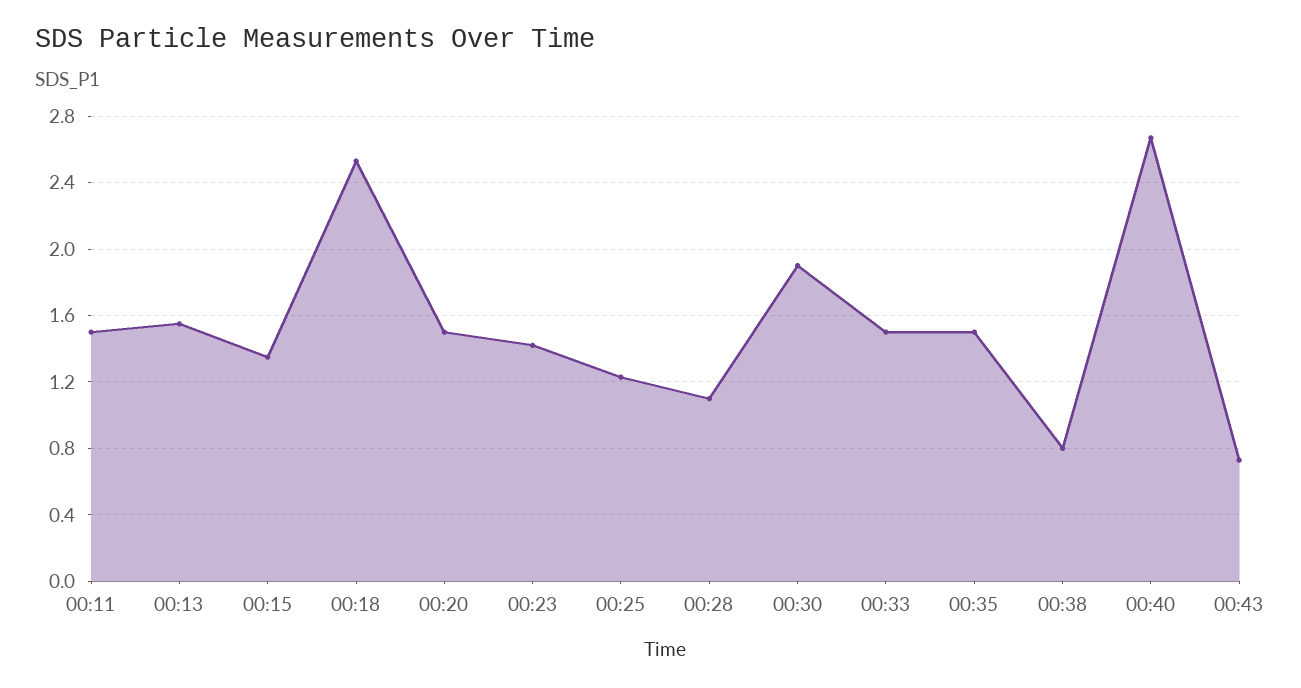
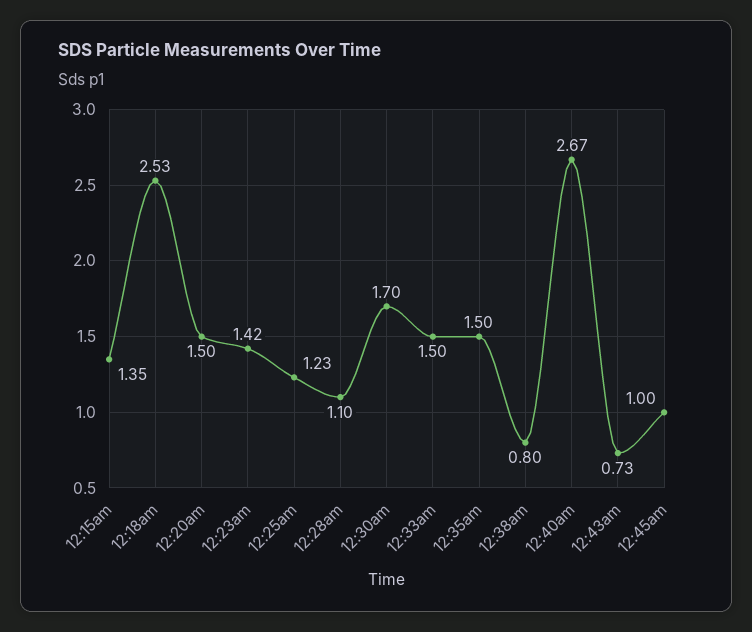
00:11: 1.5 -> none
00:13: 1.55 -> none
00:30: 1.9 -> 1.7
12:45am: none -> 1

